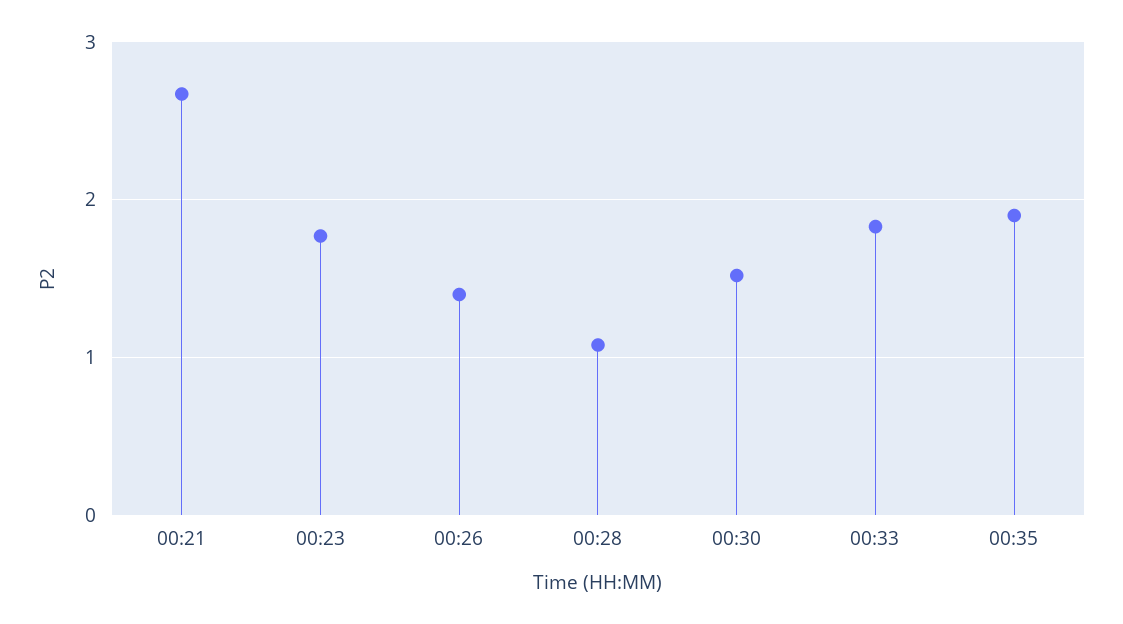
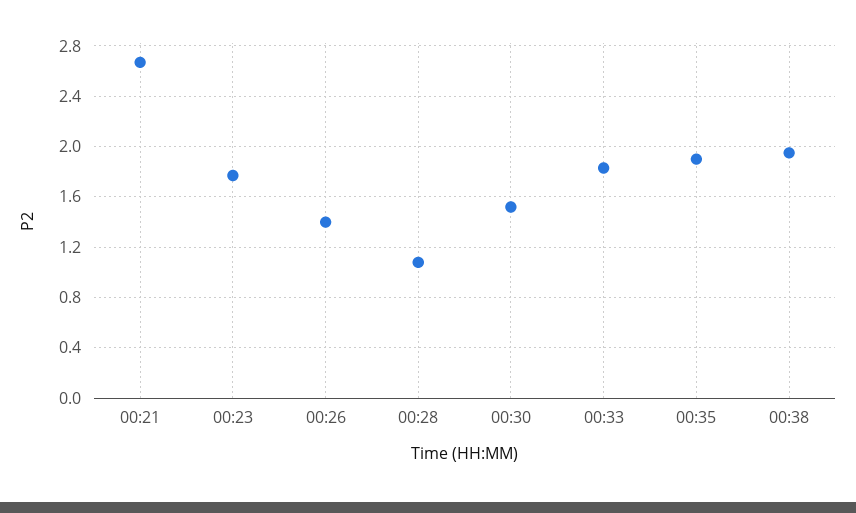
00:38: none -> 1.95

